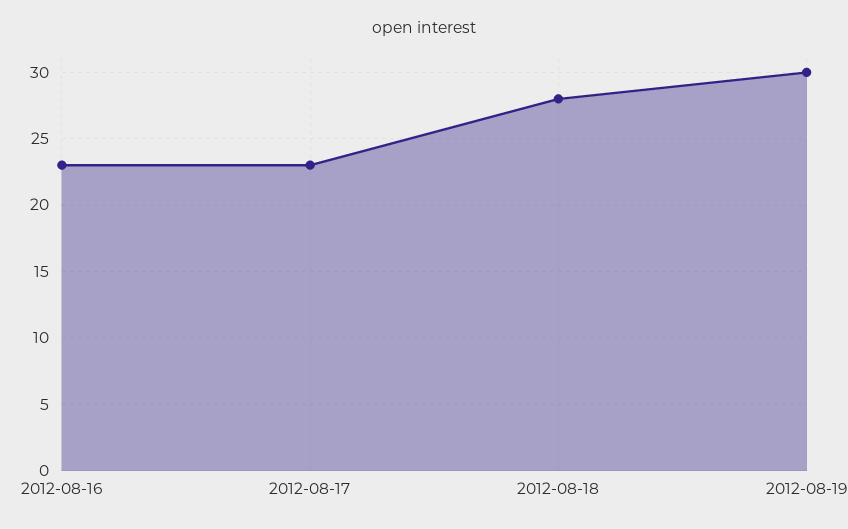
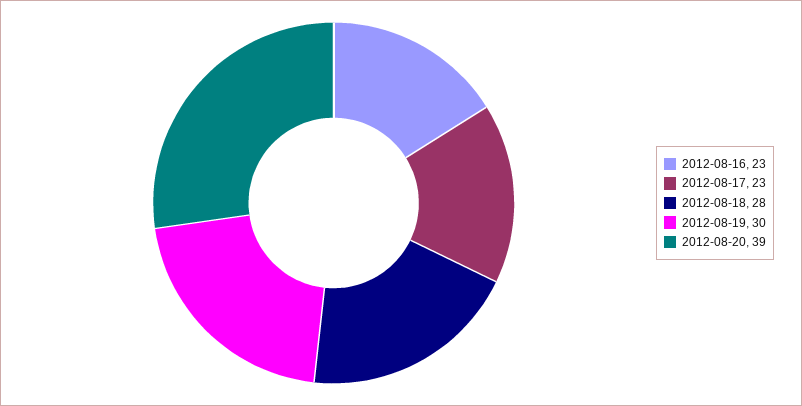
2012-08-20: none -> 39

